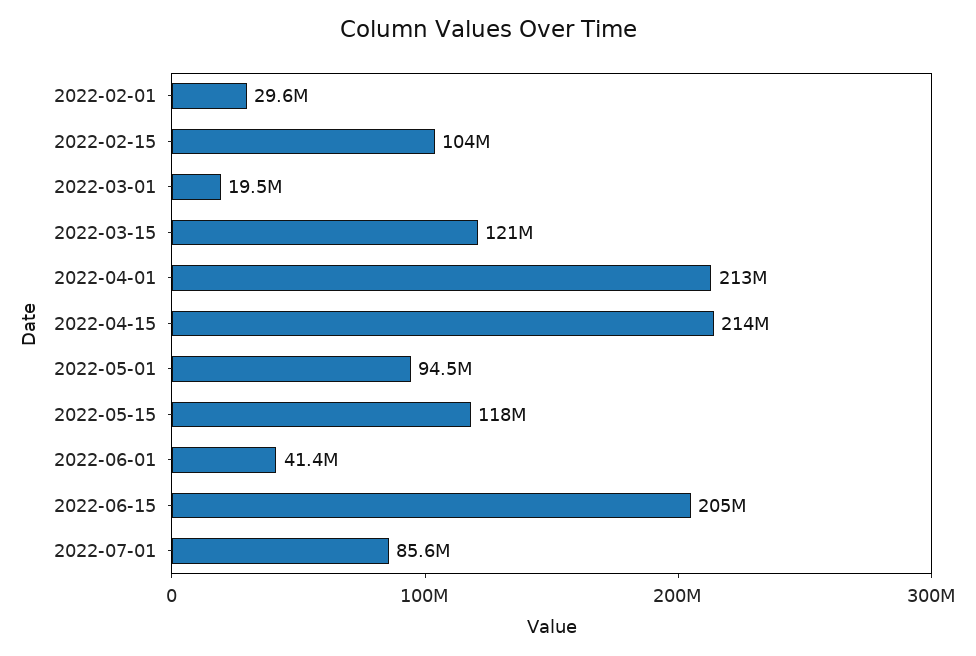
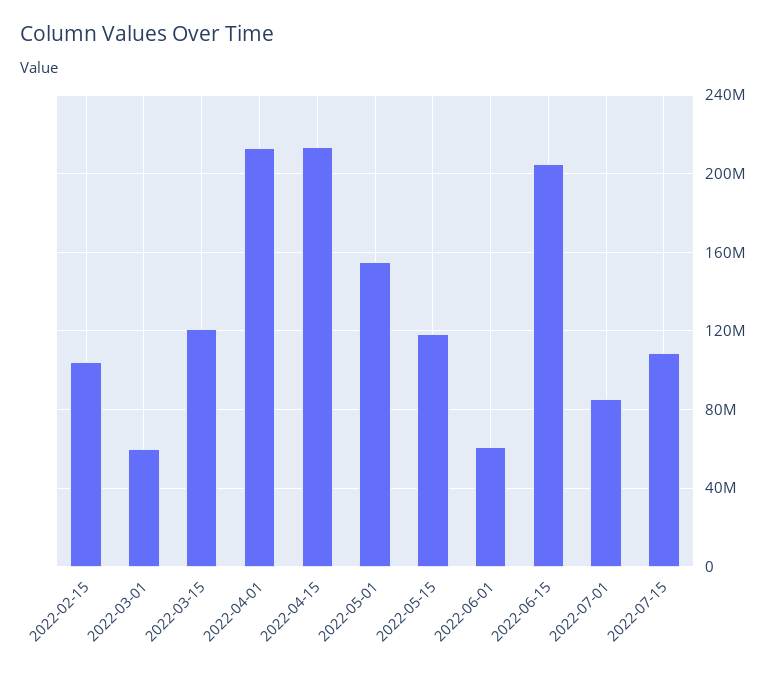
2022-02-01: 29600000 -> none
2022-03-01: 19500000 -> 60000000
2022-05-01: 94500000 -> 155000000
2022-06-01: 41400000 -> 60000000
2022-07-15: none -> 110000000

